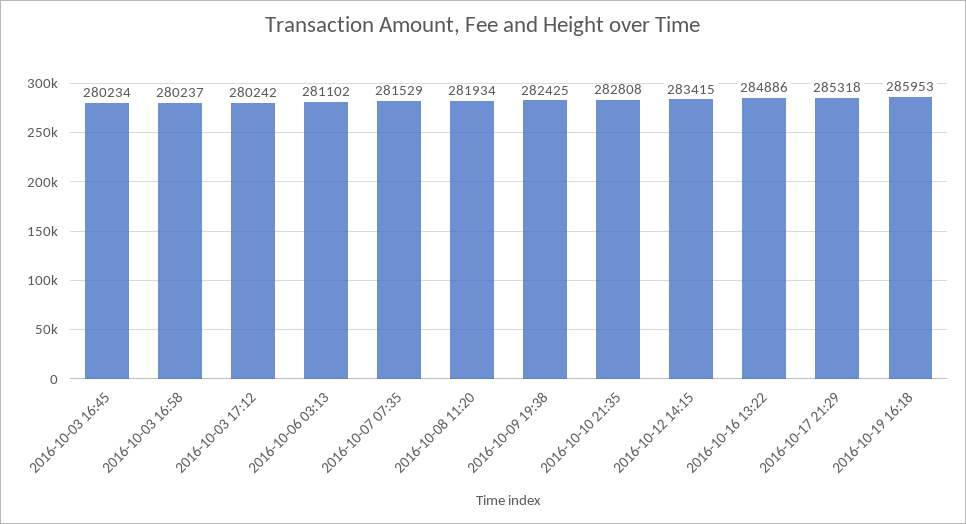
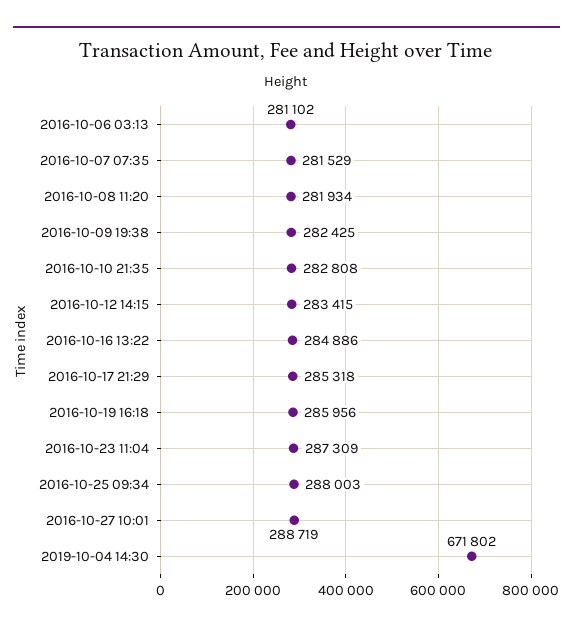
2016-10-03 16:45: 280234 -> none
2016-10-03 16:58: 280237 -> none
2016-10-03 17:12: 280242 -> none
2016-10-19 16:18: 285953 -> 285956
2016-10-23 11:04: none -> 287309
2016-10-25 09:34: none -> 288003
2016-10-27 10:01: none -> 288719
2019-10-04 14:30: none -> 671802

